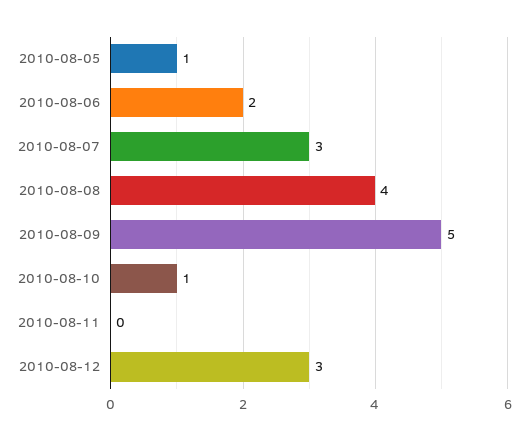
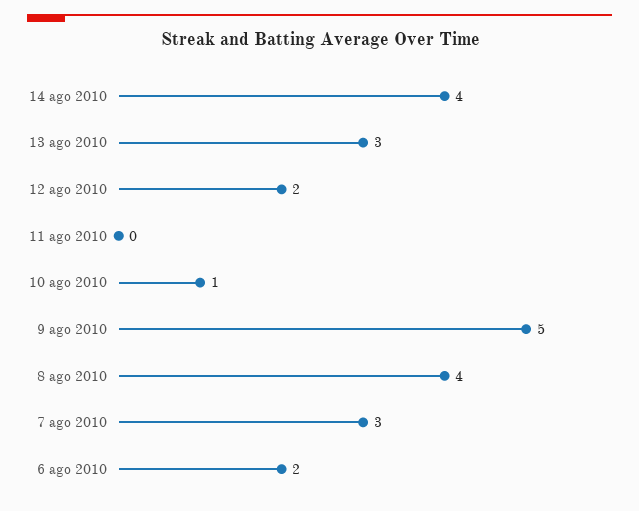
2010-08-05: 1 -> none
2010-08-12: 3 -> 2
14 ago 2010: none -> 4
13 ago 2010: none -> 3

